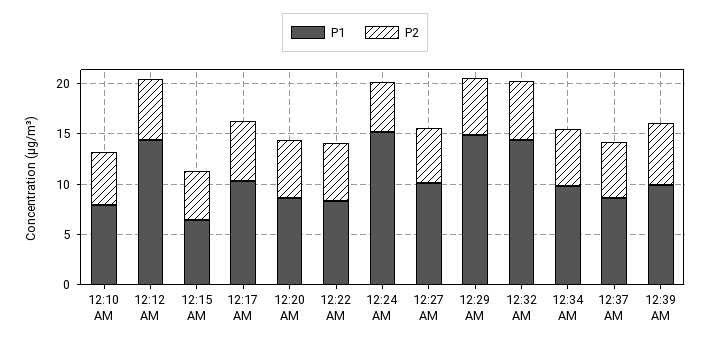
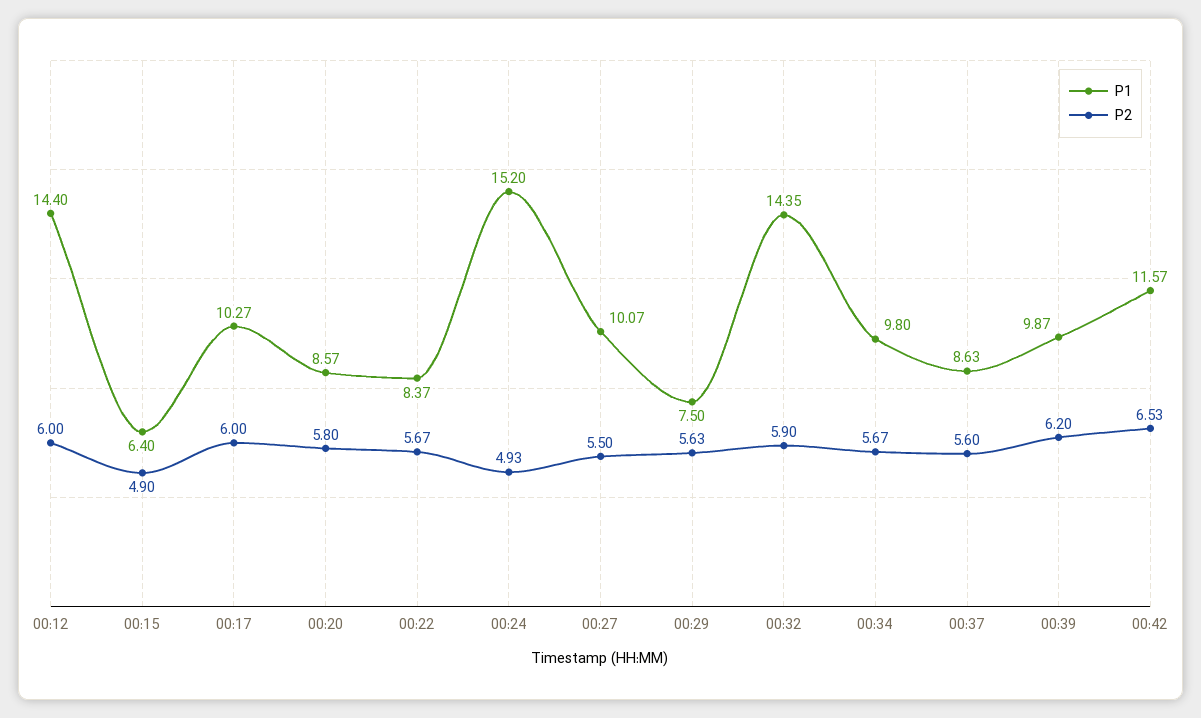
P1, 12:10 AM: 8 -> none
P2, 12:10 AM: 5 -> none
P1, 12:29 AM: 15 -> 7.5
P1, 00:42: none -> 11.57
P2, 00:42: none -> 6.53

